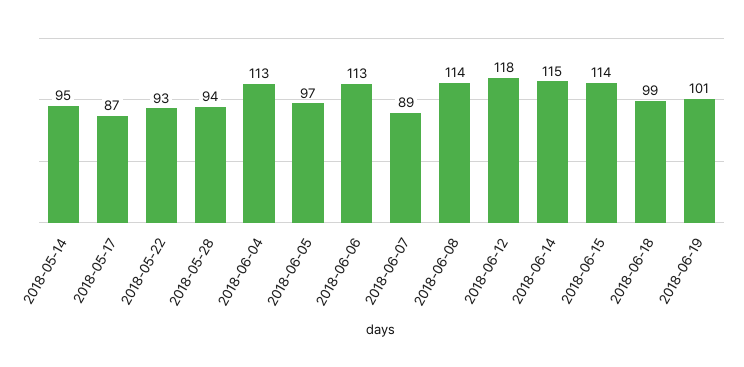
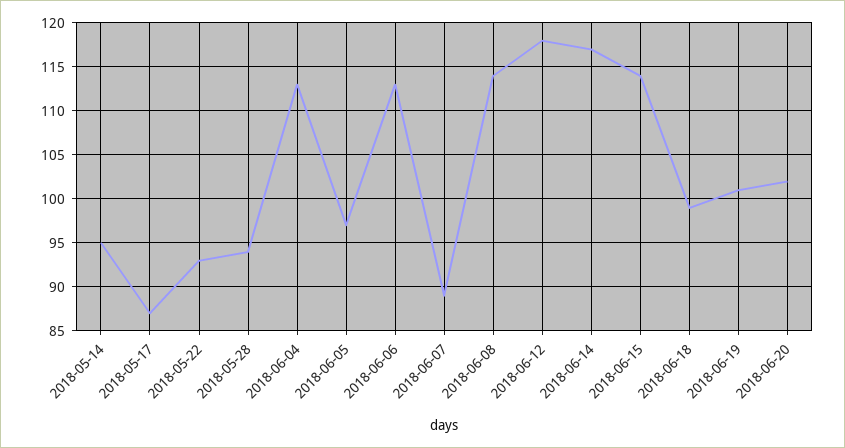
2018-06-14: 115 -> 117
2018-06-20: none -> 102

